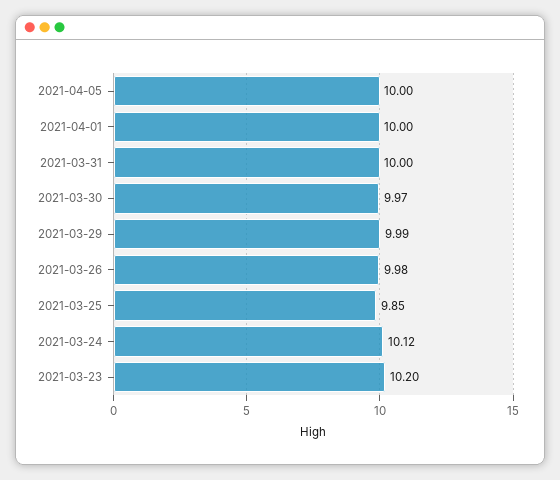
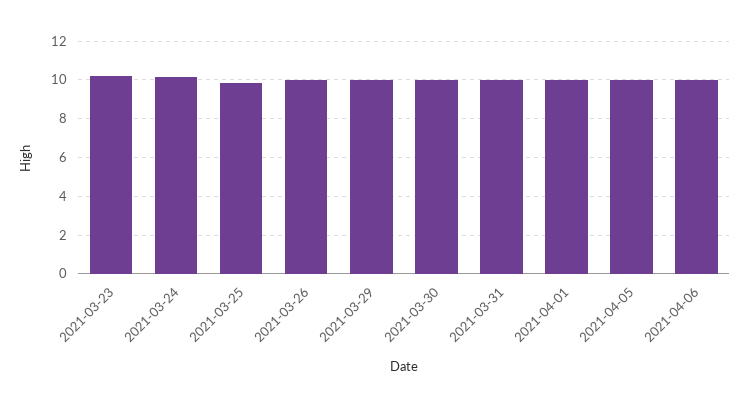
2021-04-06: none -> 10

